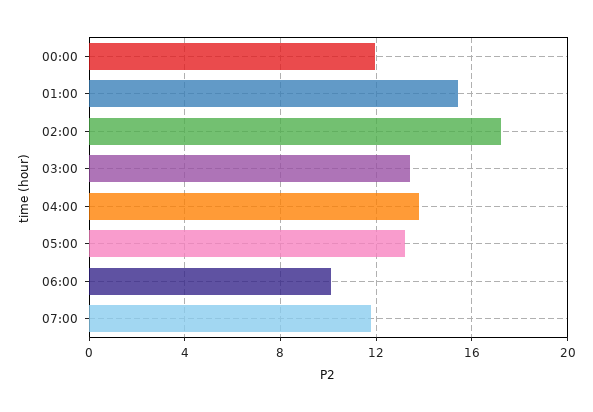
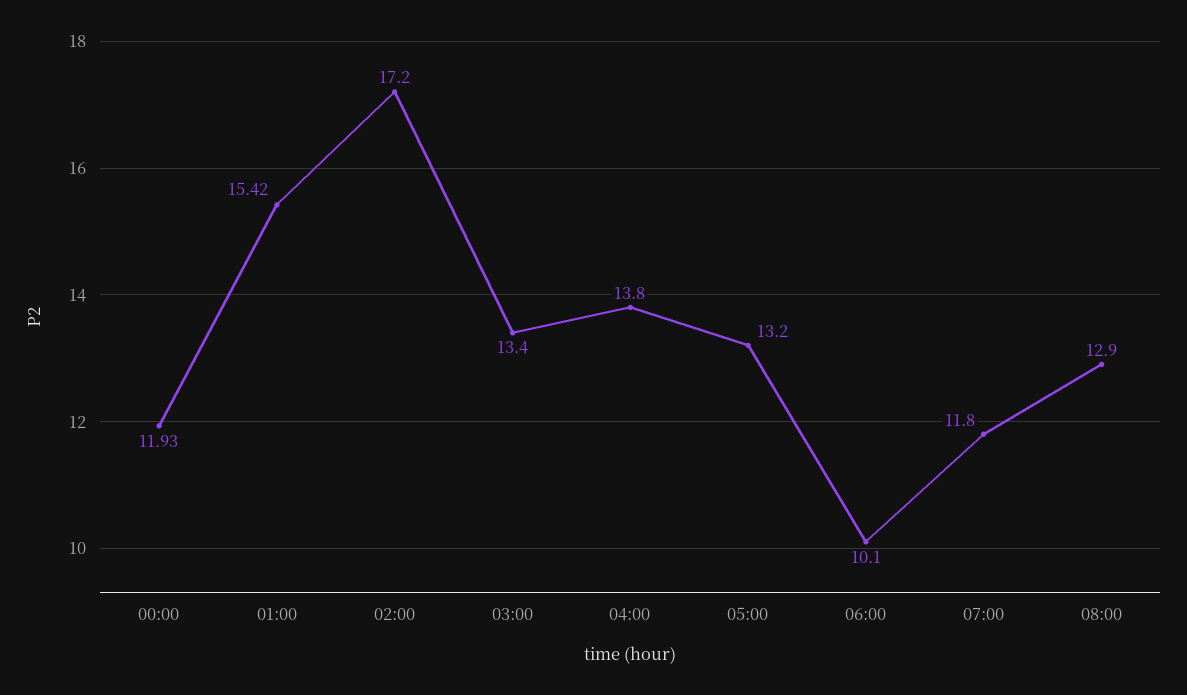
08:00: none -> 12.9

